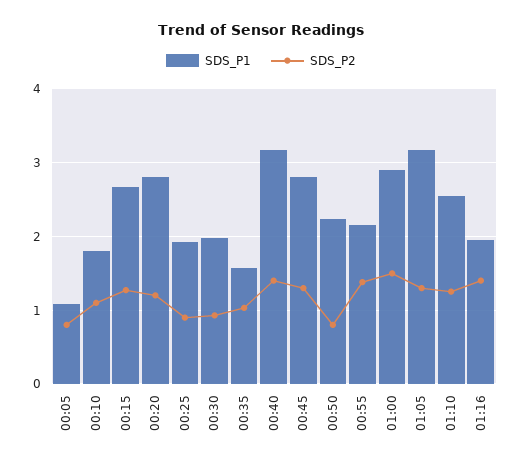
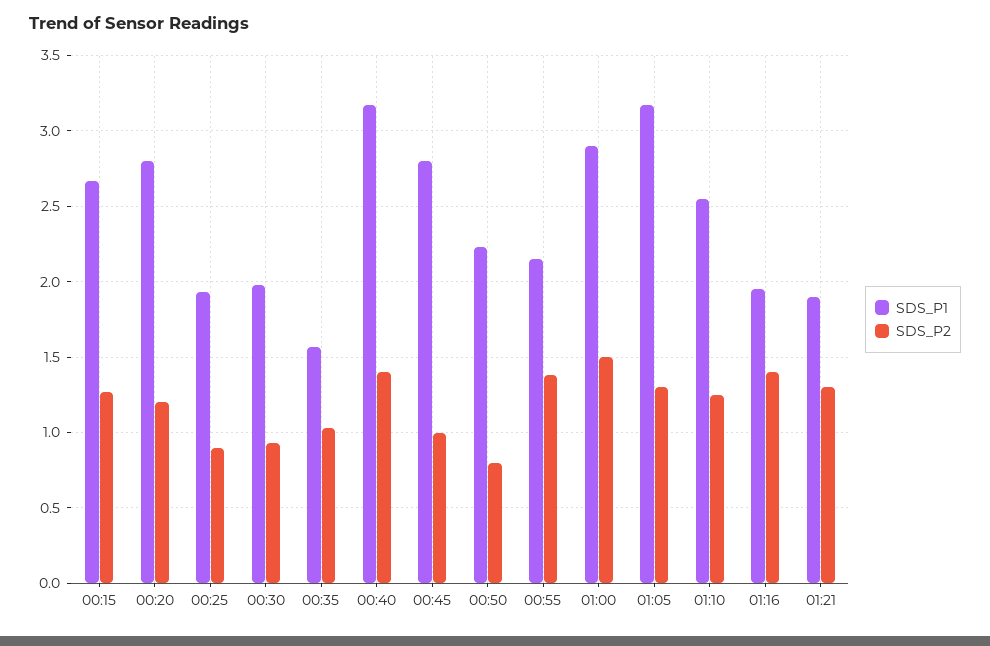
SDS_P1, 00:05: 1.1 -> none
SDS_P2, 00:05: 0.8 -> none
SDS_P1, 00:10: 1.8 -> none
SDS_P2, 00:10: 1.1 -> none
SDS_P2, 00:45: 1.3 -> 1
SDS_P1, 01:21: none -> 1.9
SDS_P2, 01:21: none -> 1.3

